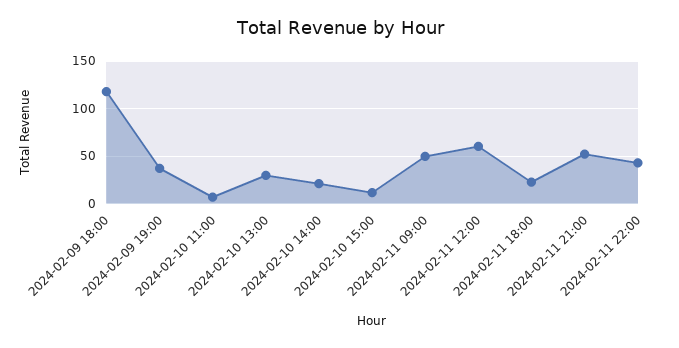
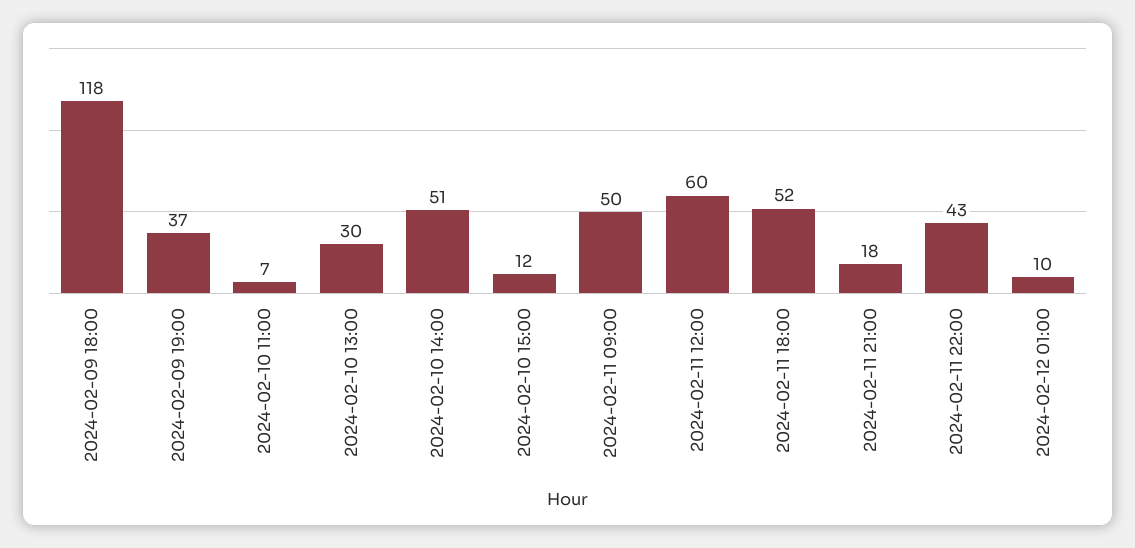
2024-02-10 14:00: 20 -> 51
2024-02-11 18:00: 20 -> 52
2024-02-11 21:00: 50 -> 18
2024-02-12 01:00: none -> 10

